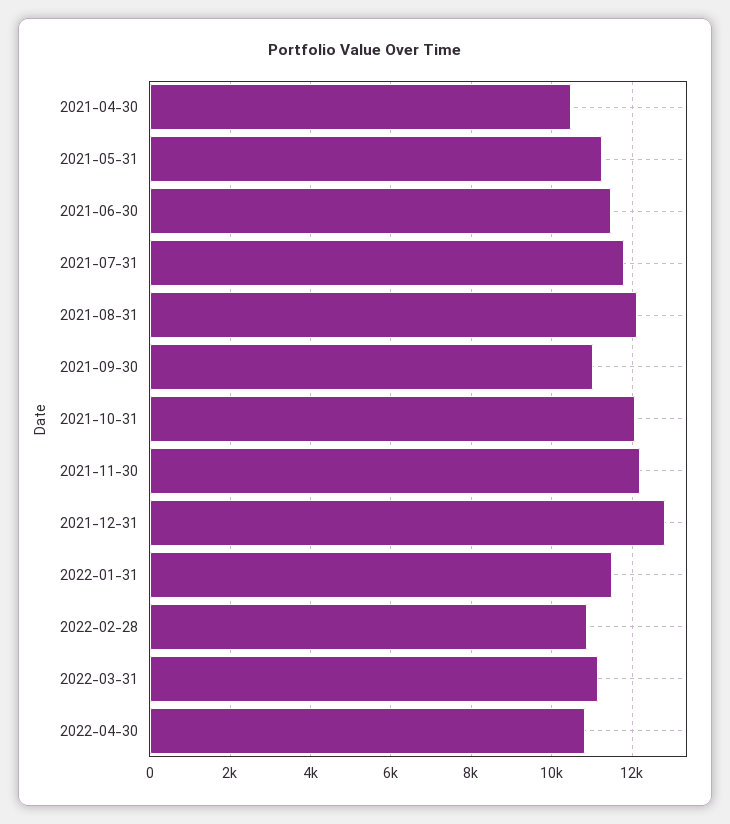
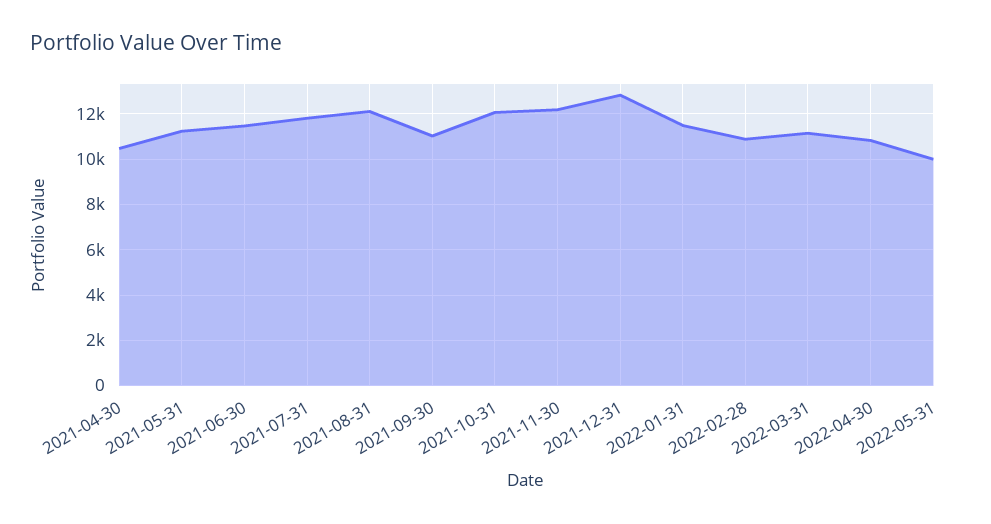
2022-05-31: none -> 10000

